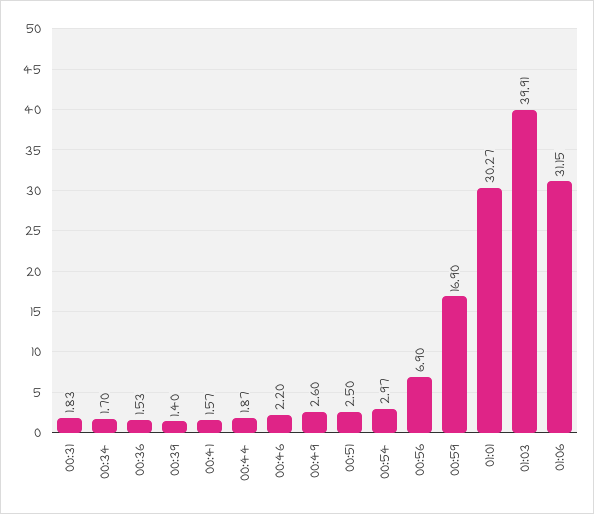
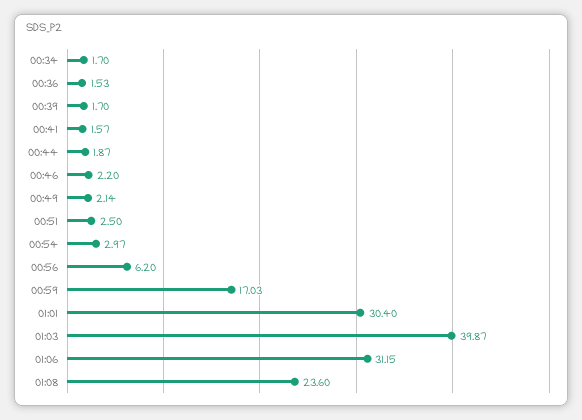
00:31: 1.83 -> none
00:39: 1.4 -> 1.7
00:49: 2.6 -> 2.14
00:56: 6.9 -> 6.2
00:59: 16.9 -> 17.03
01:01: 30.27 -> 30.4
01:03: 39.91 -> 39.87
01:08: none -> 23.6

